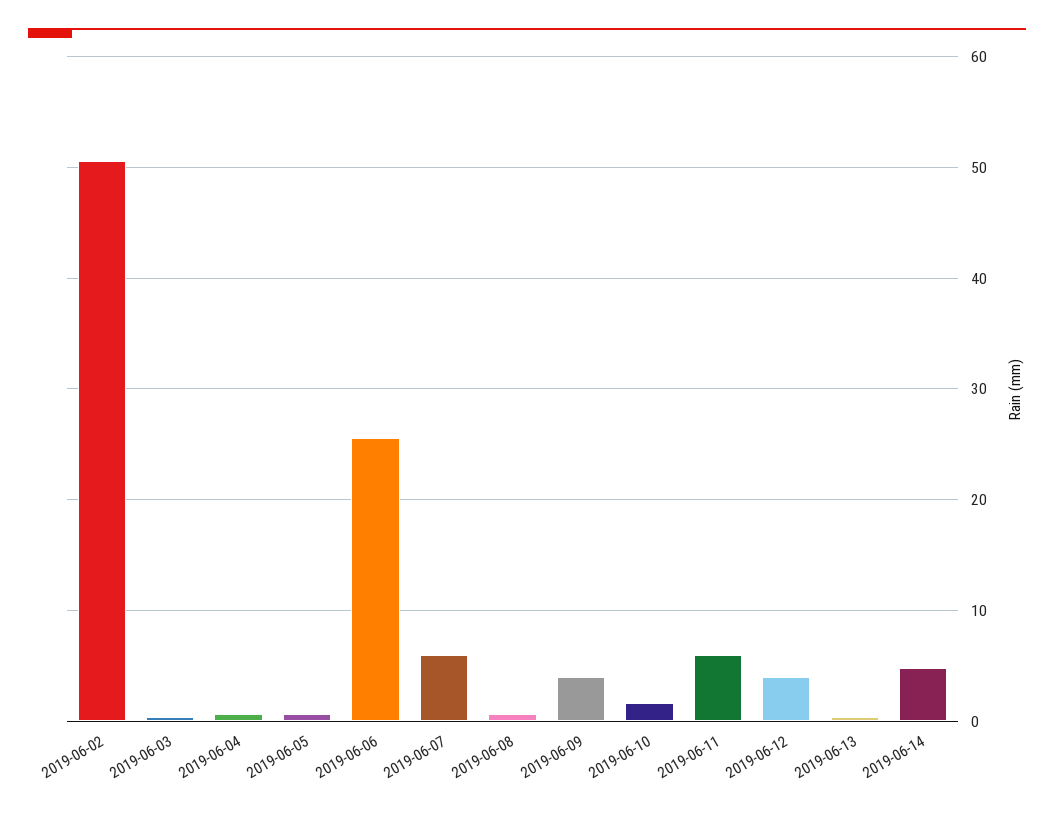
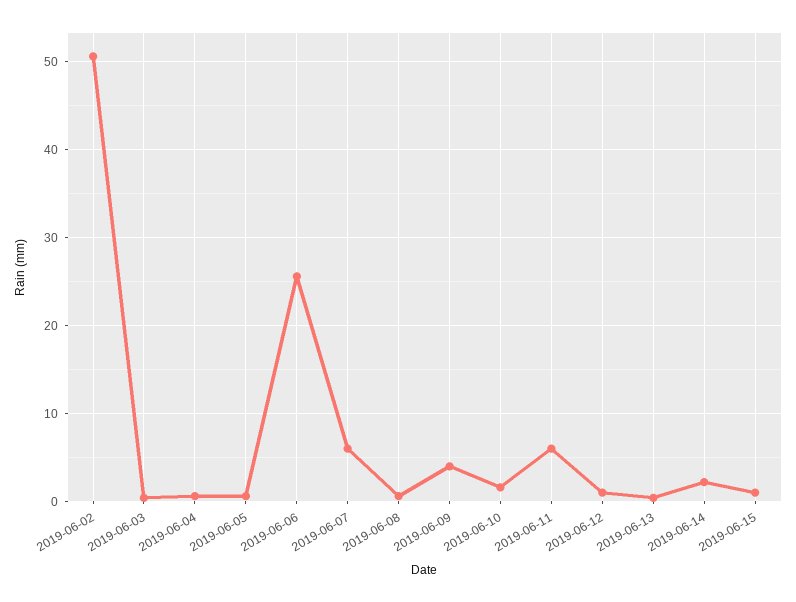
2019-06-12: 4 -> 1
2019-06-14: 5 -> 2
2019-06-15: none -> 1

